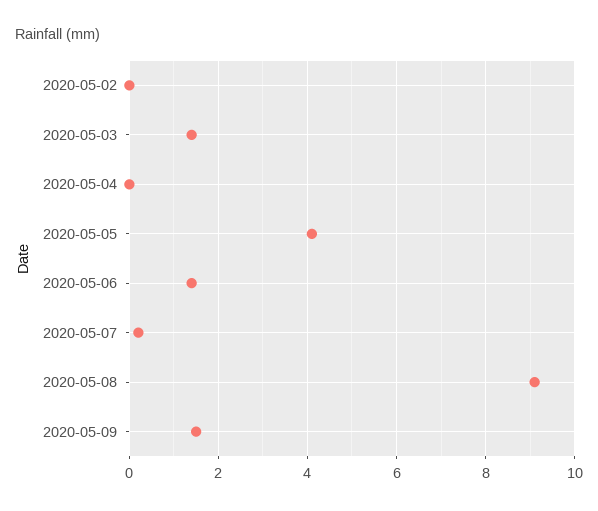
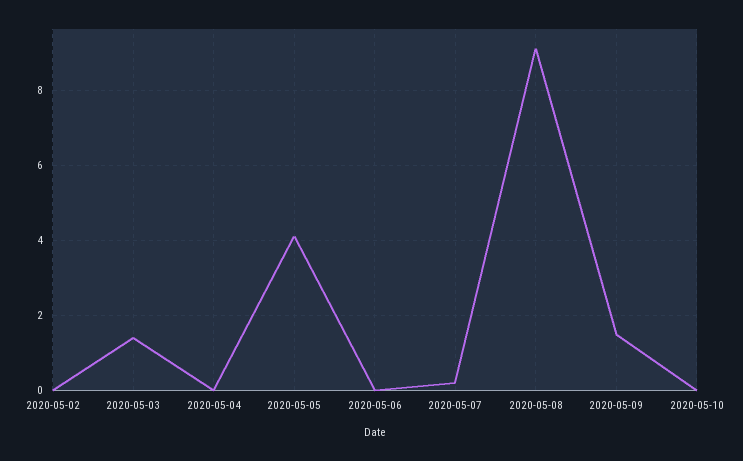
2020-05-06: 1.5 -> 0
2020-05-10: none -> 0

